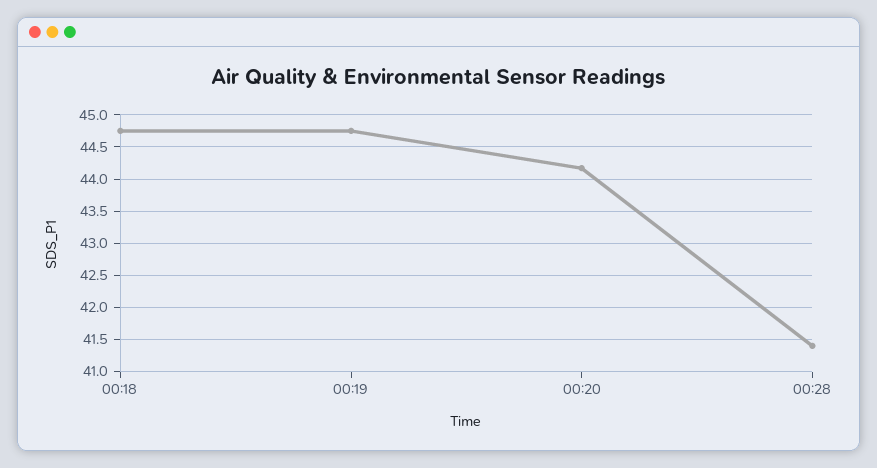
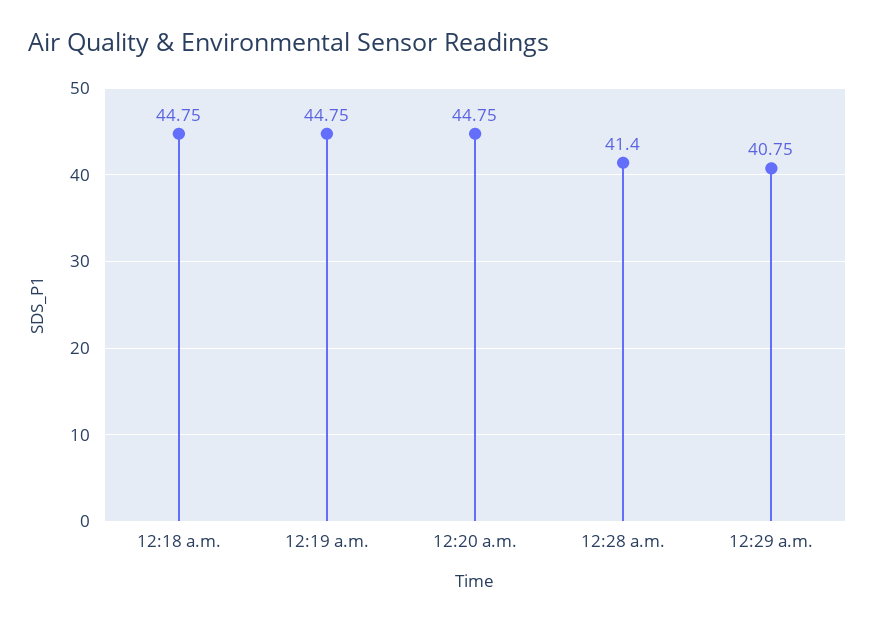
00:20: 44.2 -> 44.75
12:29 a.m.: none -> 40.75

